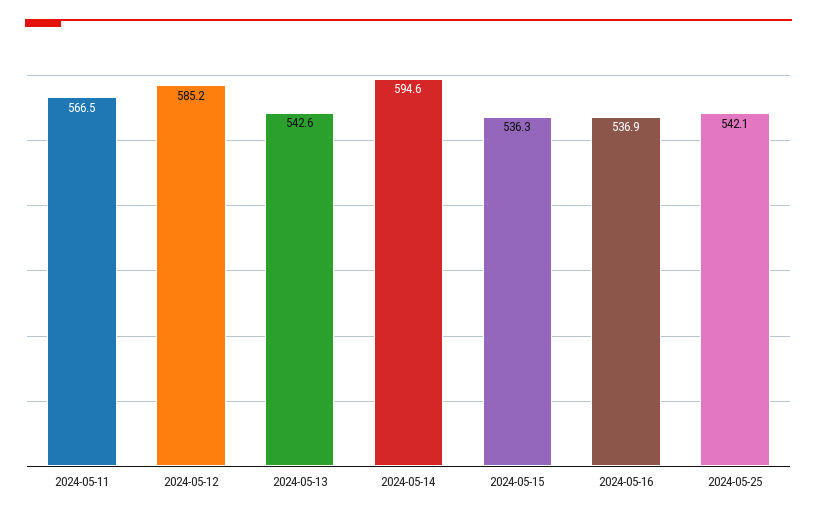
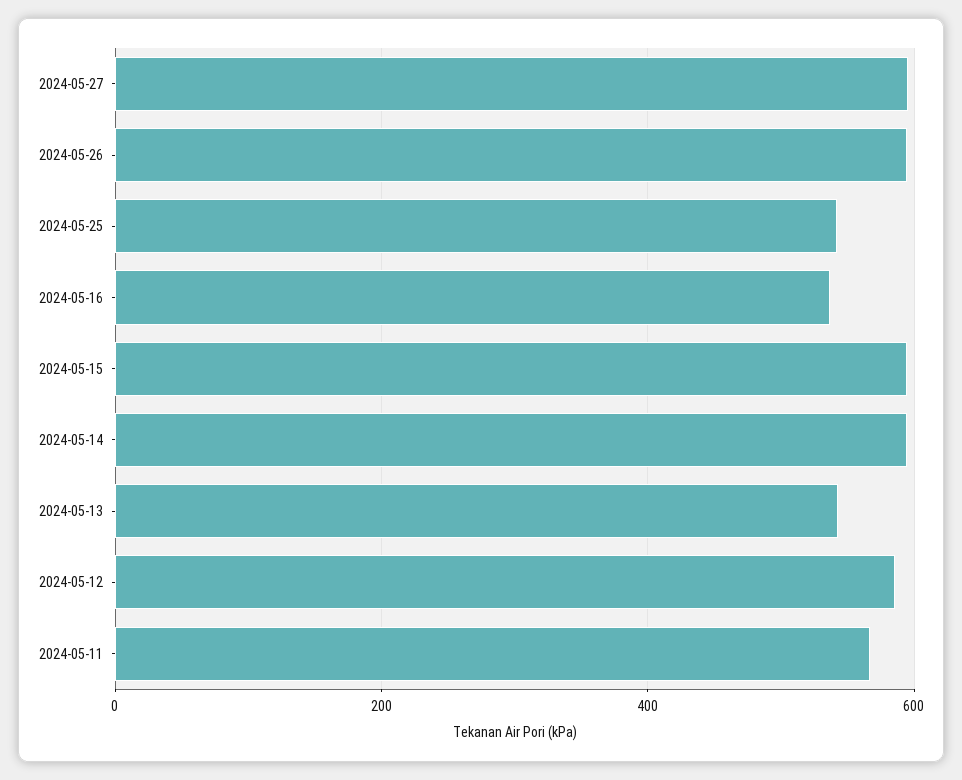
2024-05-15: 536.3 -> 600
2024-05-27: none -> 600
2024-05-26: none -> 600

